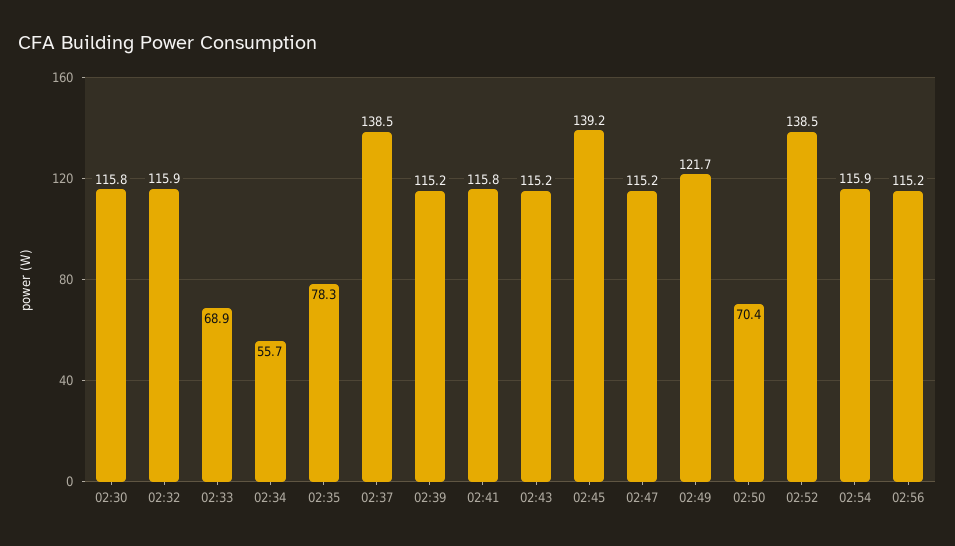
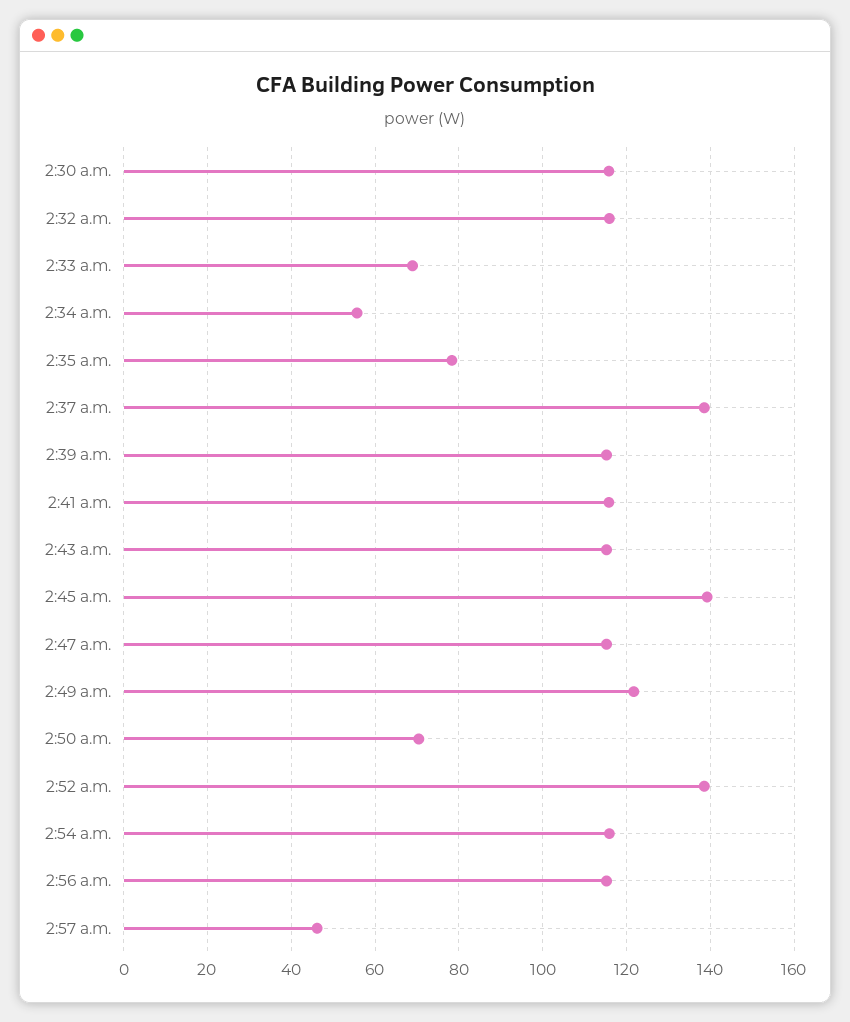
2:57 a.m.: none -> 46

